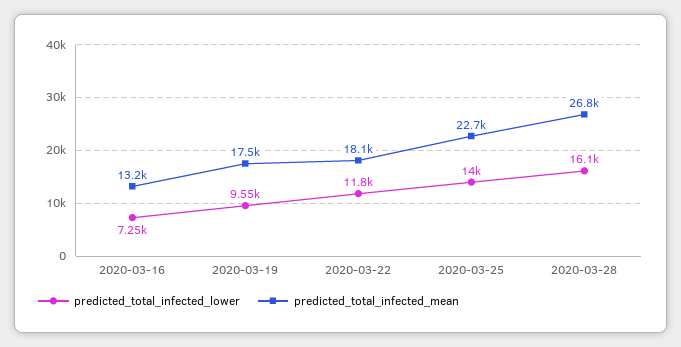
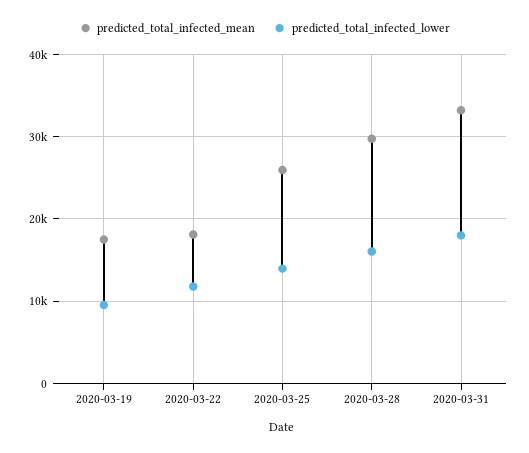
predicted_total_infected_lower, 2020-03-16: 7250 -> none
predicted_total_infected_mean, 2020-03-16: 13200 -> none
predicted_total_infected_mean, 2020-03-25: 22700 -> 26000
predicted_total_infected_mean, 2020-03-28: 26800 -> 30000
predicted_total_infected_mean, 2020-03-31: none -> 33000
predicted_total_infected_lower, 2020-03-31: none -> 18000

